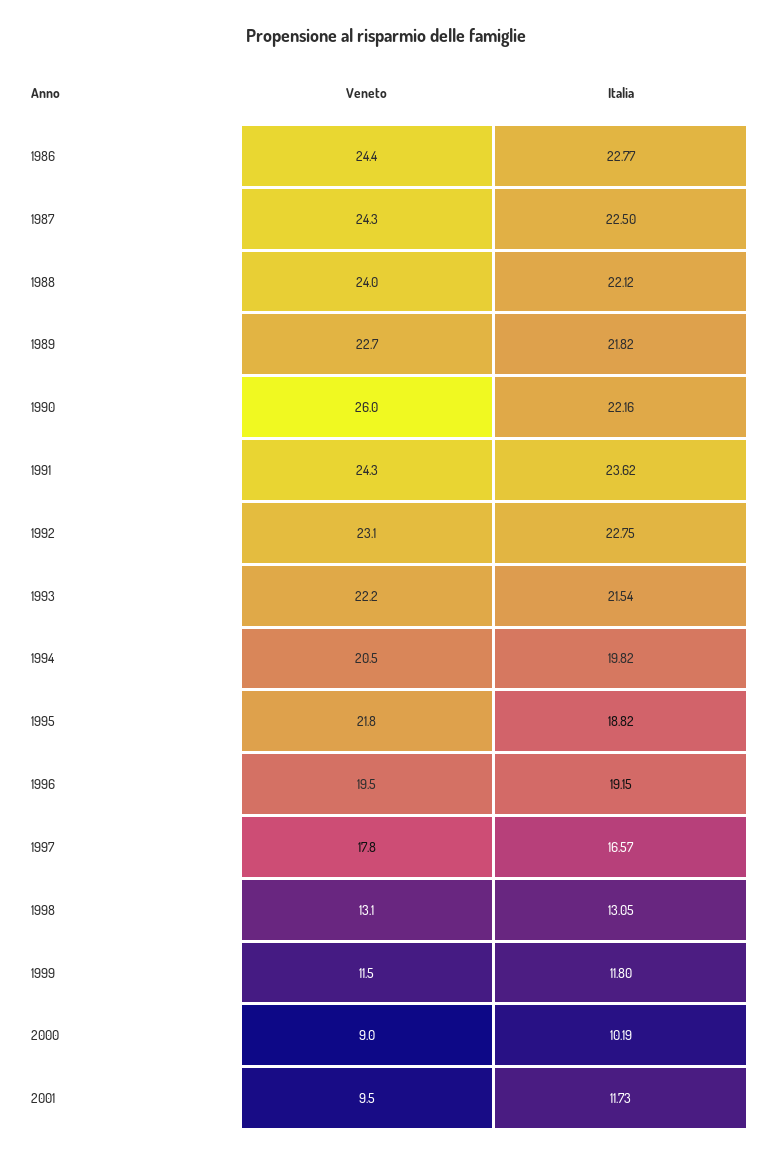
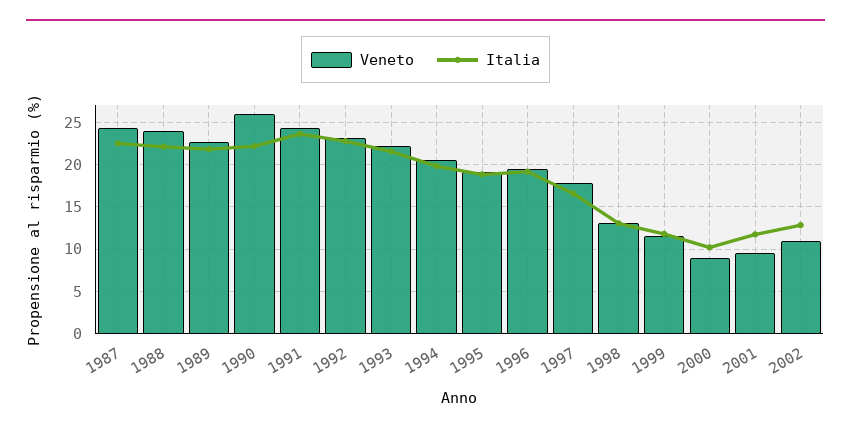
Veneto, 1986: 24.4 -> none
Italia, 1986: 22.77 -> none
Veneto, 1995: 21.8 -> 19
Veneto, 2002: none -> 11
Italia, 2002: none -> 13

